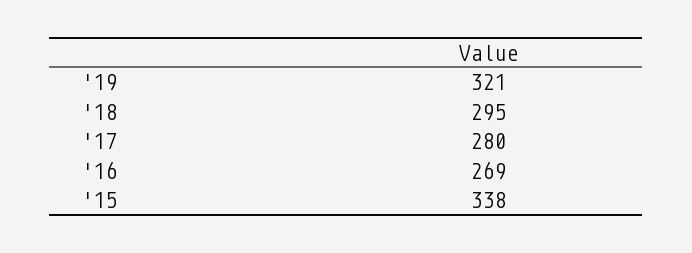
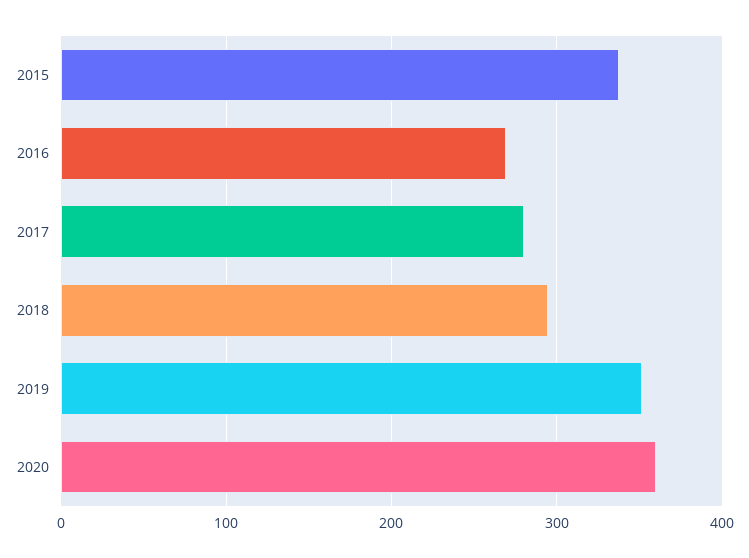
'19: 321 -> 350
2020: none -> 360

